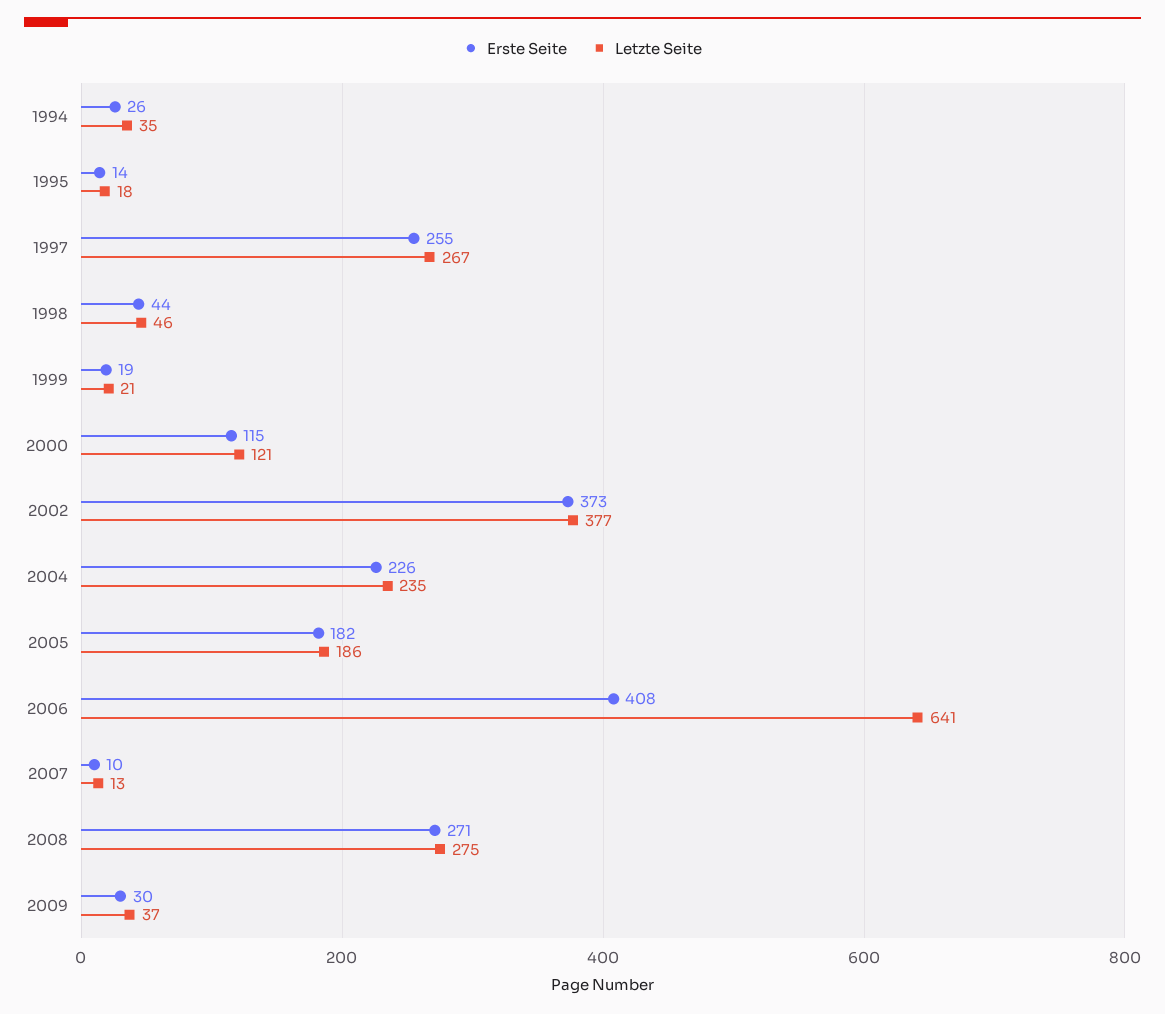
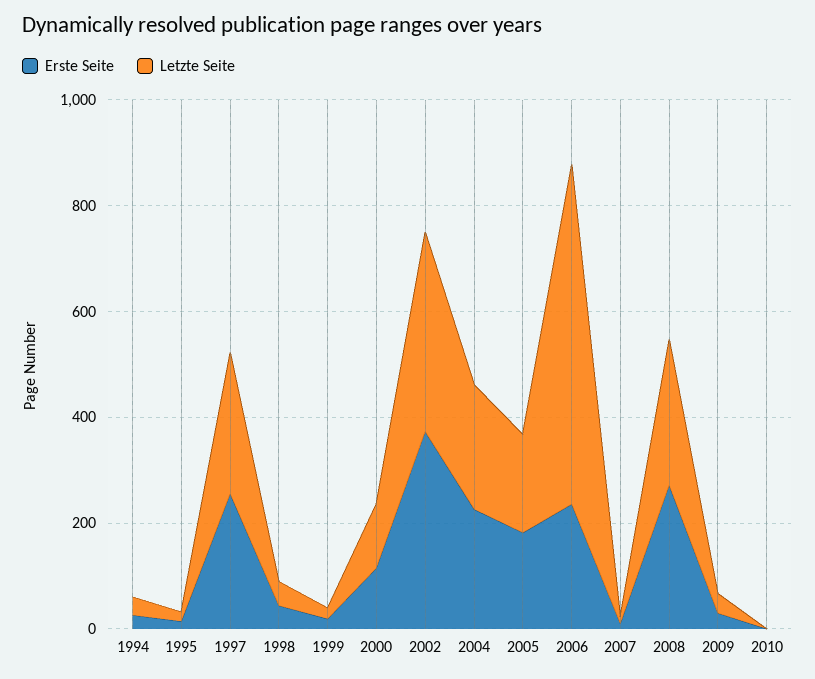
Erste Seite, 2006: 408 -> 250
Erste Seite, 2010: none -> 0
Letzte Seite, 2010: none -> 0

